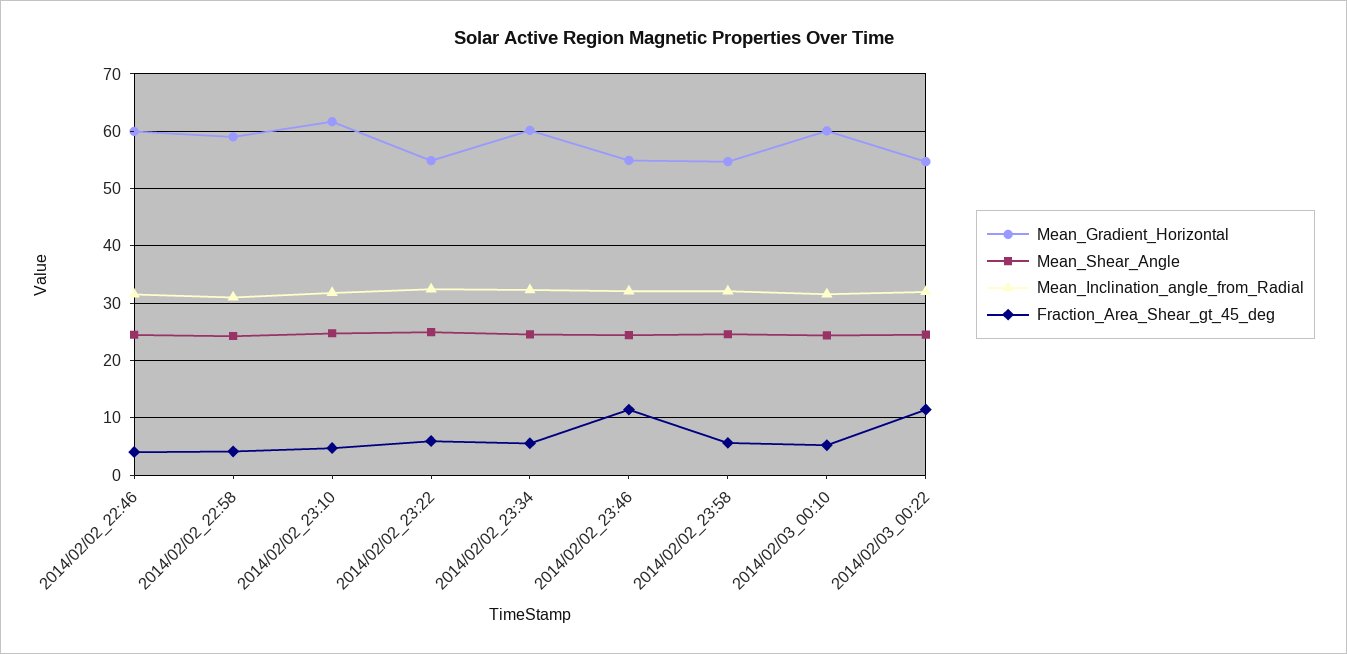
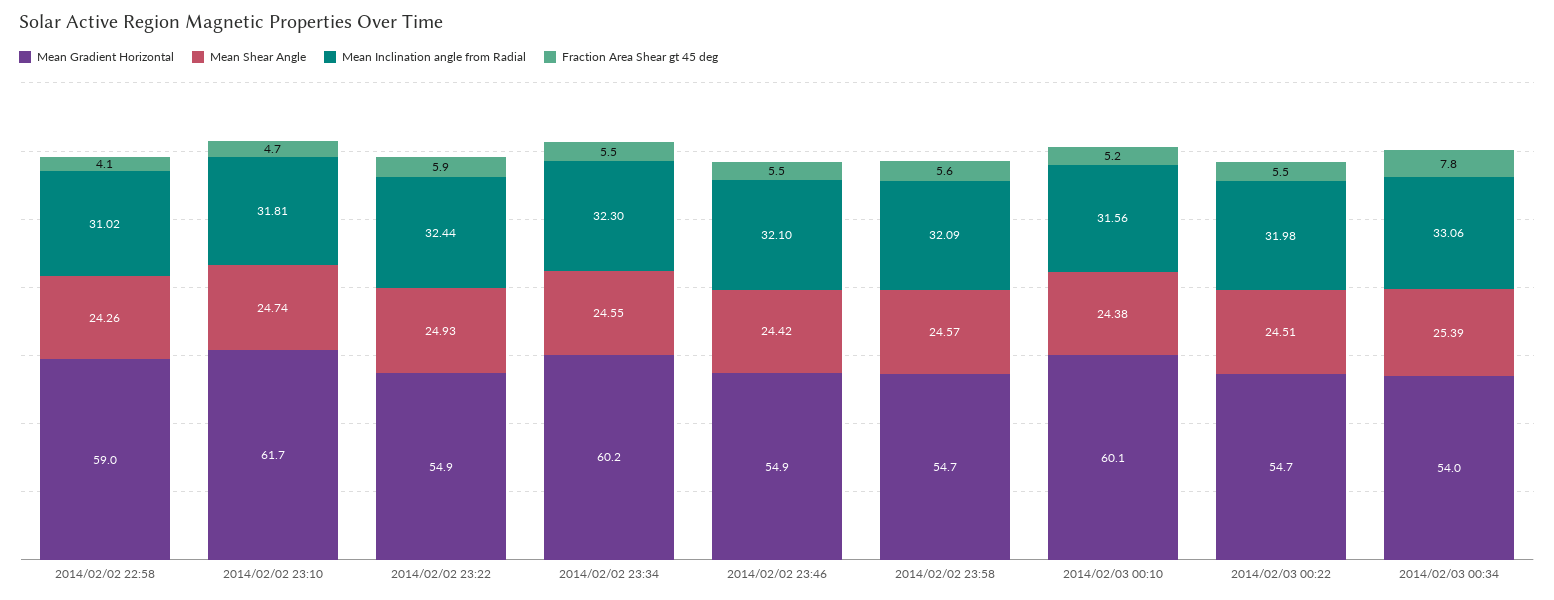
Mean_Gradient_Horizontal, 2014/02/02_22:46: 60 -> none
Mean_Shear_Angle, 2014/02/02_22:46: 24 -> none
Mean_Inclination_angle_from_Radial, 2014/02/02_22:46: 32 -> none
Fraction_Area_Shear_gt_45_deg, 2014/02/02_22:46: 4 -> none
Fraction_Area_Shear_gt_45_deg, 2014/02/02_23:46: 12 -> 5.5
Fraction_Area_Shear_gt_45_deg, 2014/02/03_00:22: 12 -> 5.5
Mean_Gradient_Horizontal, 2014/02/03 00:34: none -> 54
Mean_Shear_Angle, 2014/02/03 00:34: none -> 25.39
Mean_Inclination_angle_from_Radial, 2014/02/03 00:34: none -> 33.06
Fraction_Area_Shear_gt_45_deg, 2014/02/03 00:34: none -> 7.8

